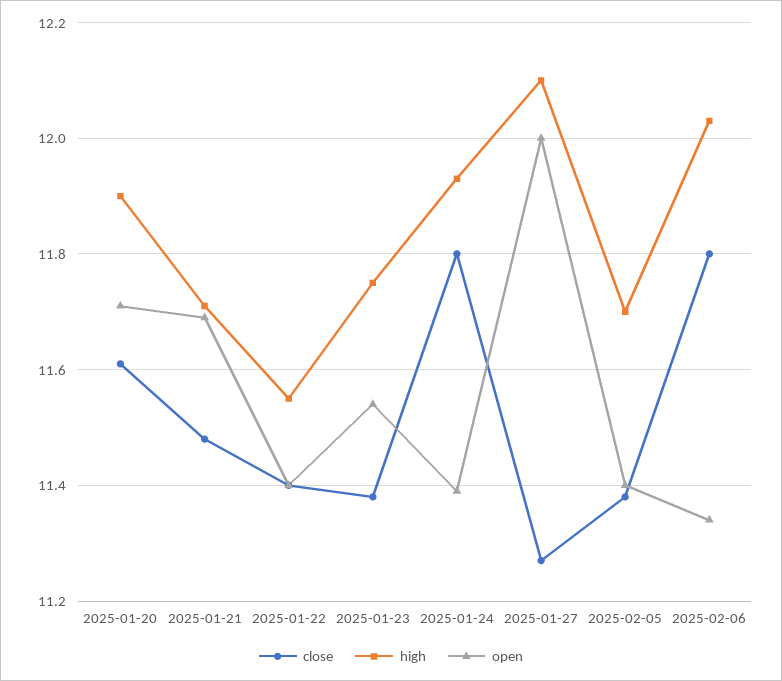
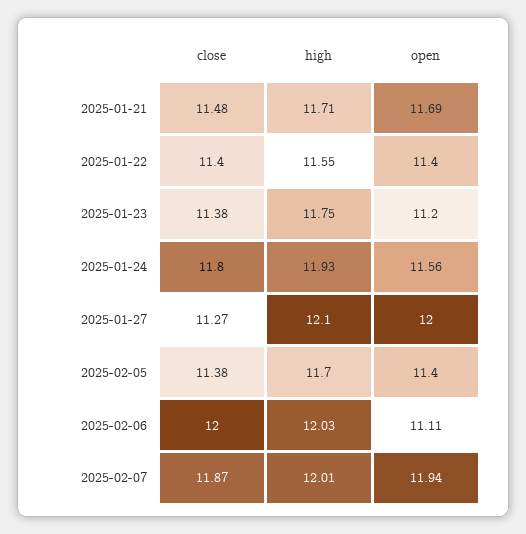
close, 2025-01-20: 11.6 -> none
high, 2025-01-20: 11.9 -> none
open, 2025-01-20: 11.7 -> none
open, 2025-01-23: 11.55 -> 11.2
open, 2025-01-24: 11.4 -> 11.56
close, 2025-02-06: 11.8 -> 12
open, 2025-02-06: 11.35 -> 11.11
close, 2025-02-07: none -> 11.87
high, 2025-02-07: none -> 12.01
open, 2025-02-07: none -> 11.94

